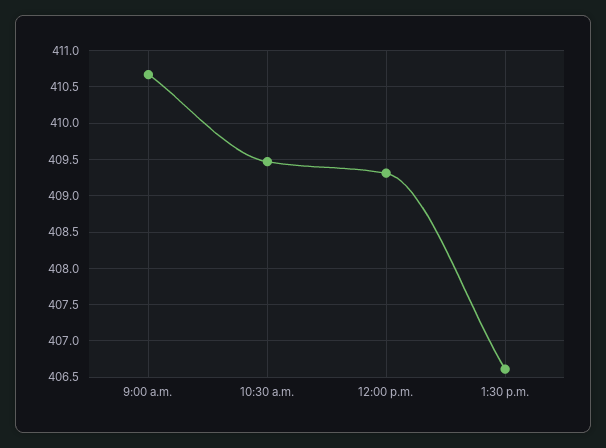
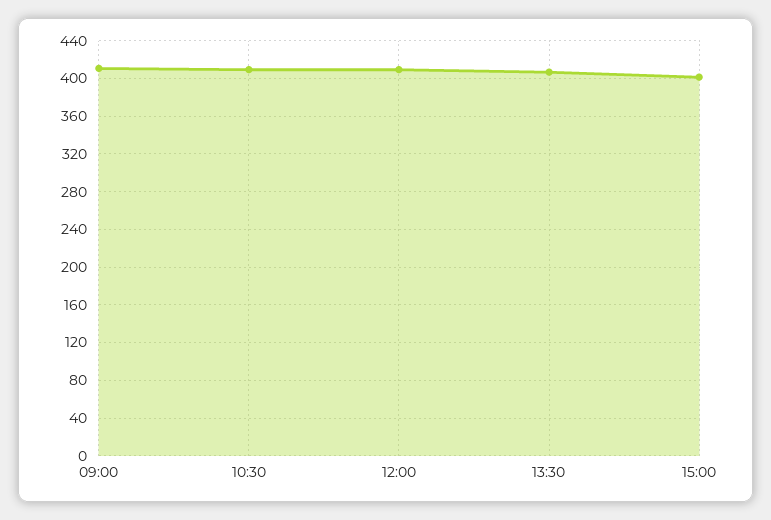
15:00: none -> 400

